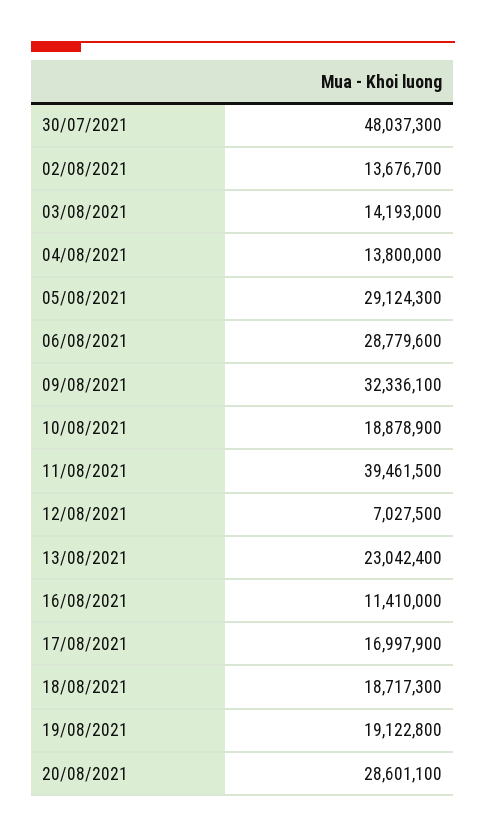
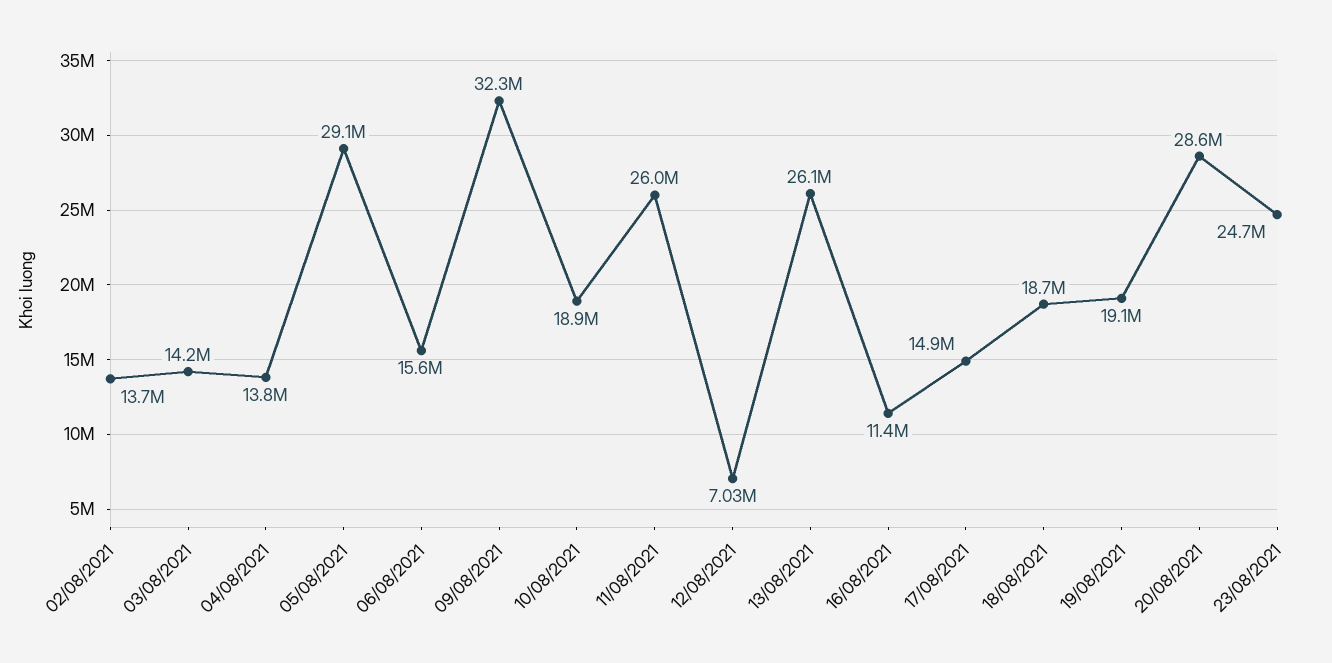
30/07/2021: 48037300 -> none
06/08/2021: 28779600 -> 15600000
11/08/2021: 39461500 -> 26000000
13/08/2021: 23042400 -> 26100000
17/08/2021: 16997900 -> 14900000
23/08/2021: none -> 24700000

